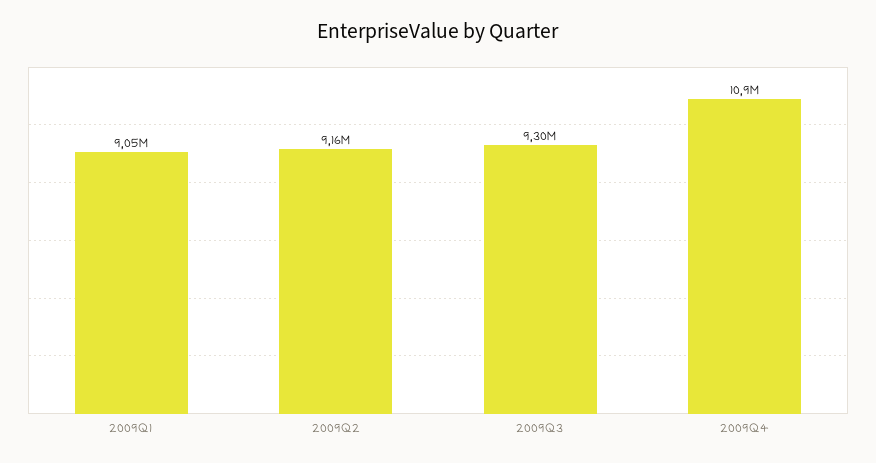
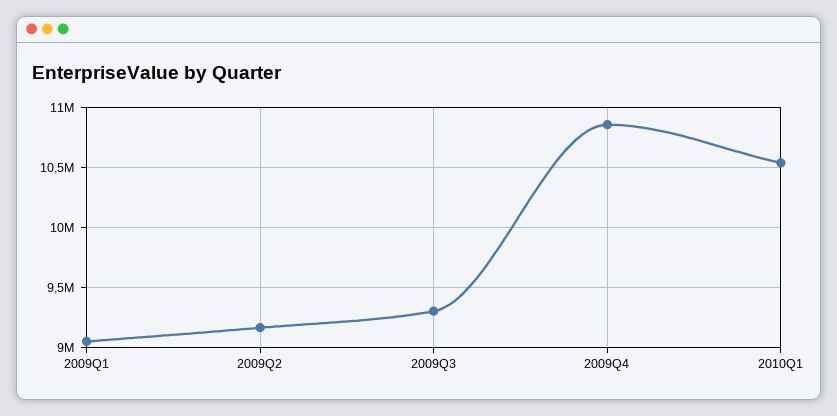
2010Q1: none -> 10550000

